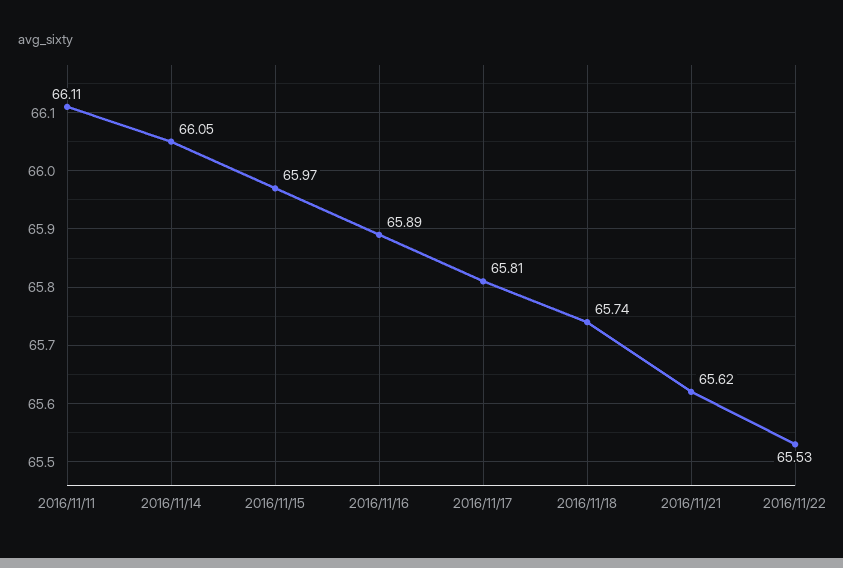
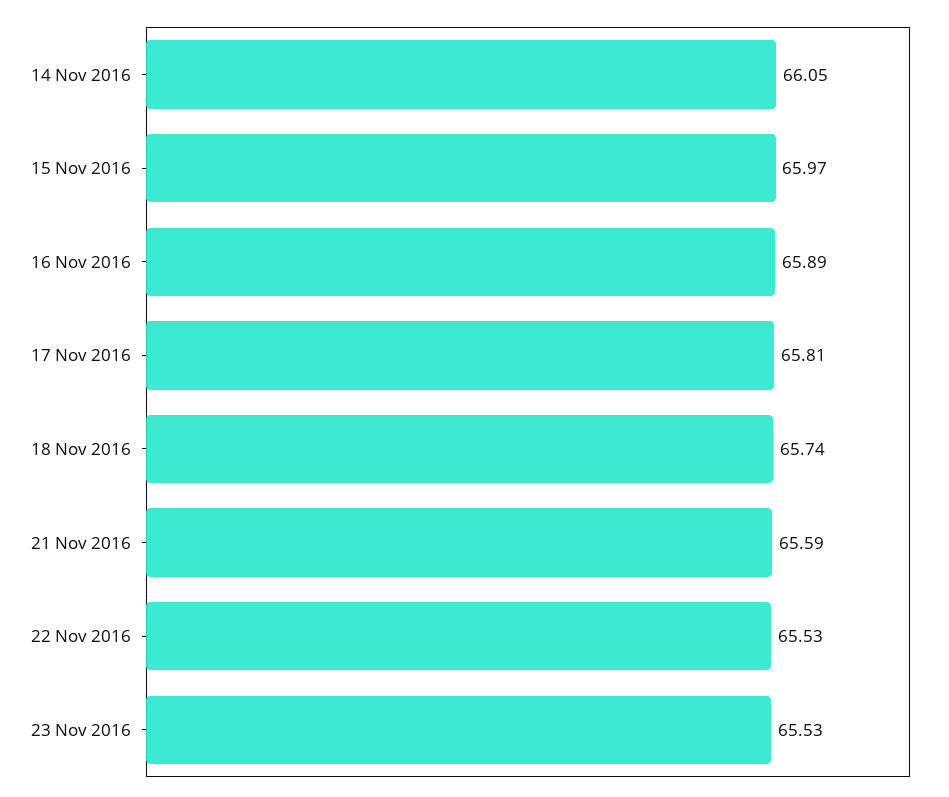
2016/11/11: 66.11 -> none
2016/11/21: 65.62 -> 65.59
23 Nov 2016: none -> 65.53

